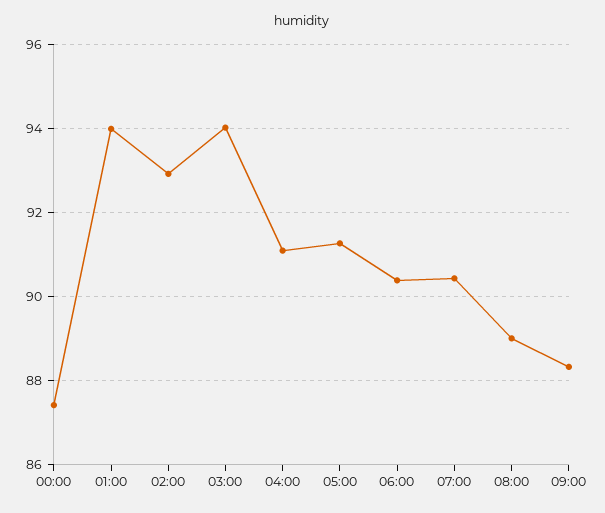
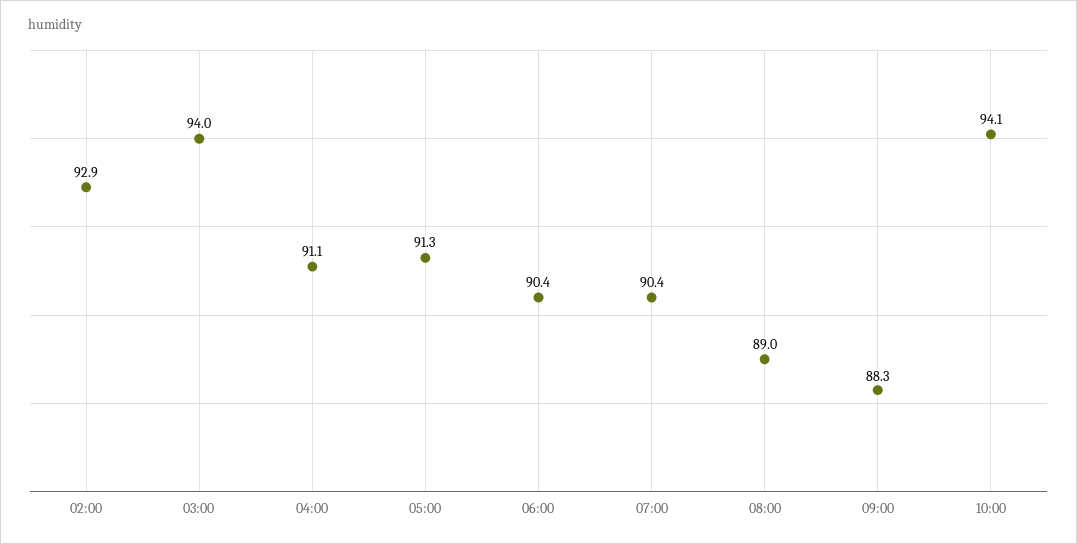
00:00: 87.4 -> none
01:00: 94 -> none
10:00: none -> 94.1

